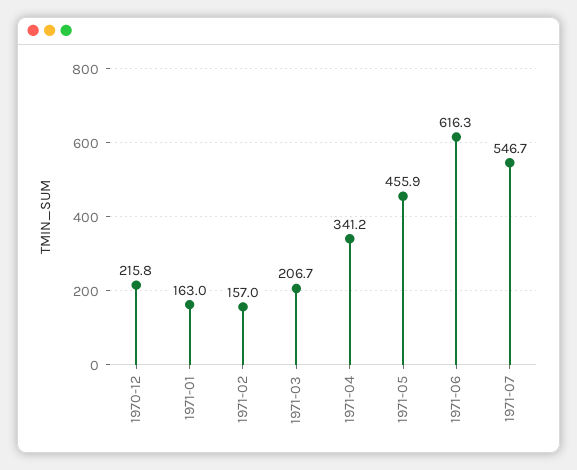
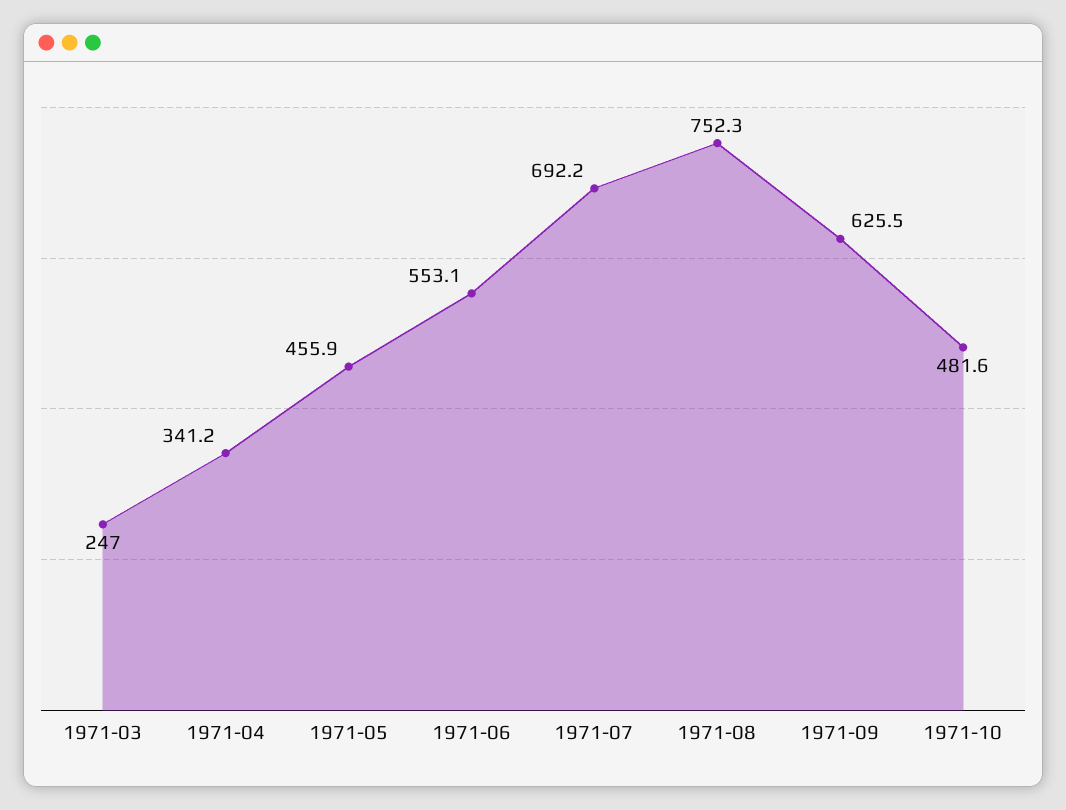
1970-12: 215.8 -> none
1971-01: 163 -> none
1971-02: 157 -> none
1971-03: 206.7 -> 247
1971-06: 616.3 -> 553.1
1971-07: 546.7 -> 692.2
1971-08: none -> 752.3
1971-09: none -> 625.5
1971-10: none -> 481.6

